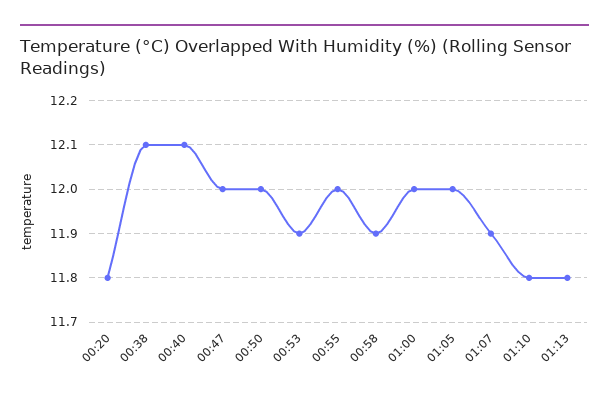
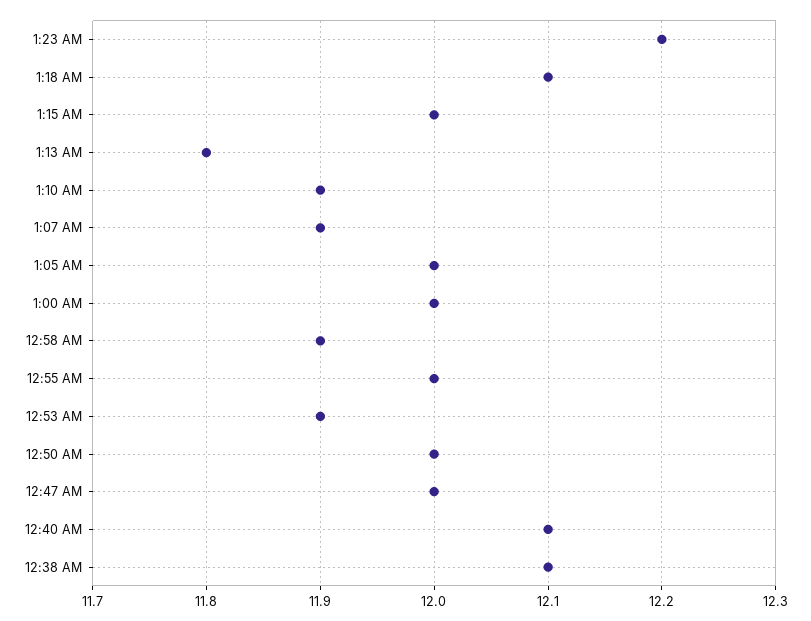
00:20: 11.8 -> none
01:10: 11.8 -> 11.9
1:23 AM: none -> 12.2
1:18 AM: none -> 12.1
1:15 AM: none -> 12

